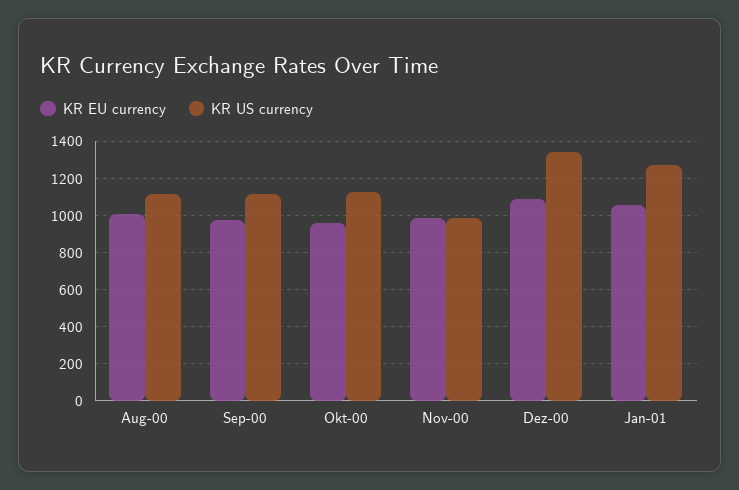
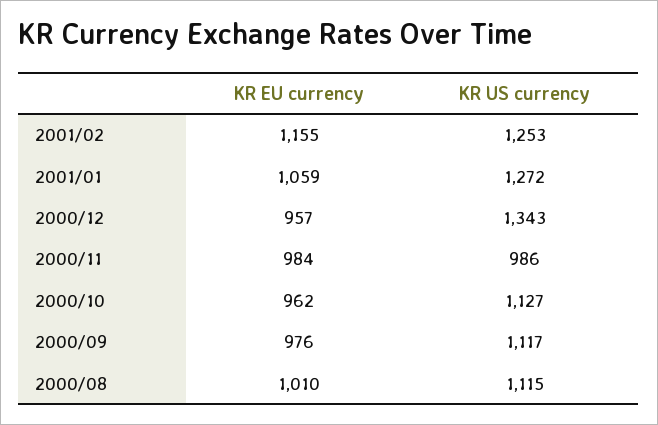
KR EU currency, Dez-00: 1100 -> 957
KR EU currency, 2001/02: none -> 1155
KR US currency, 2001/02: none -> 1253

